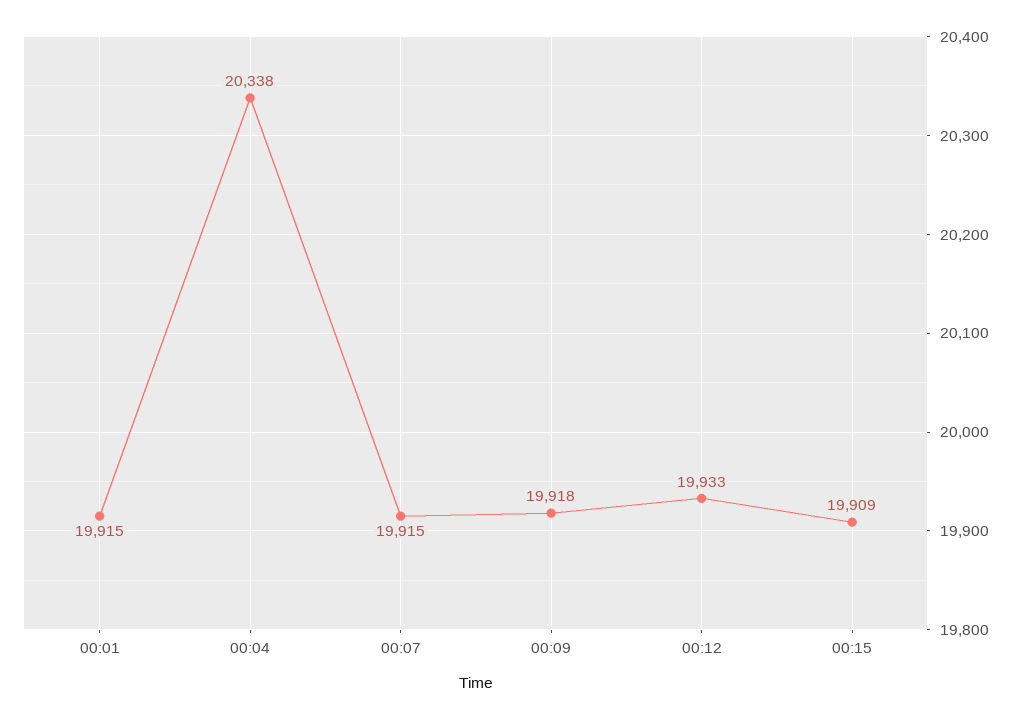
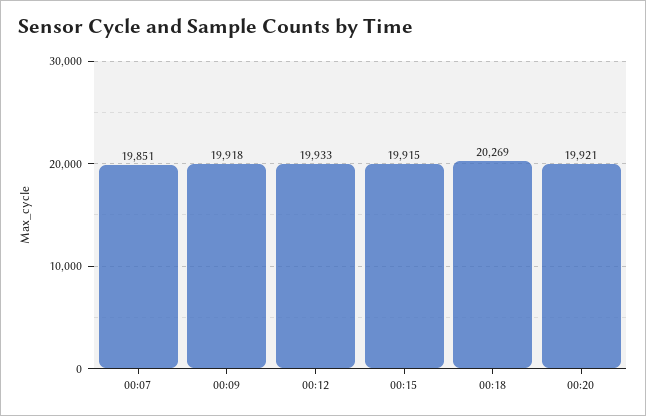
00:01: 19915 -> none
00:04: 20338 -> none
00:07: 19915 -> 19851
00:15: 19909 -> 19915
00:18: none -> 20269
00:20: none -> 19921

